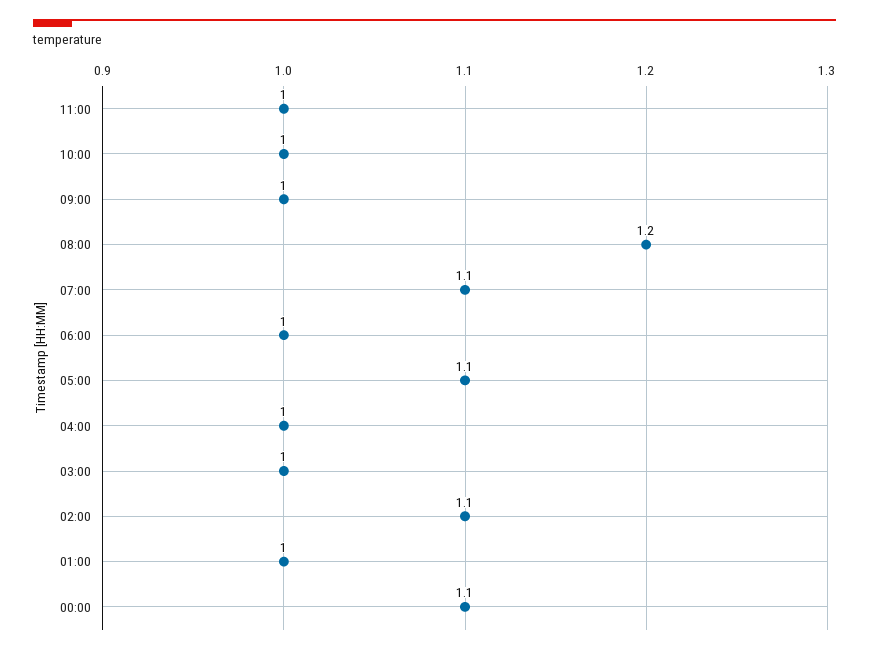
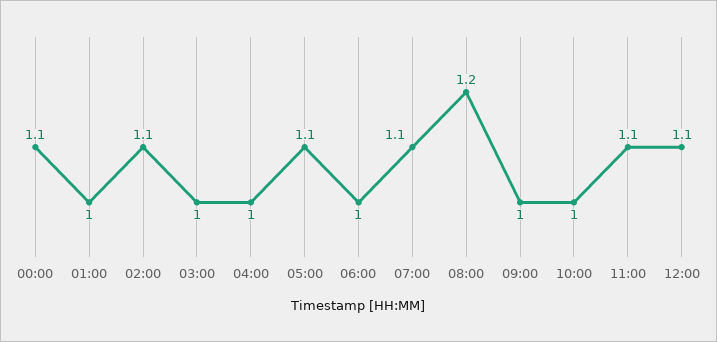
11:00: 1 -> 1.1
12:00: none -> 1.1

